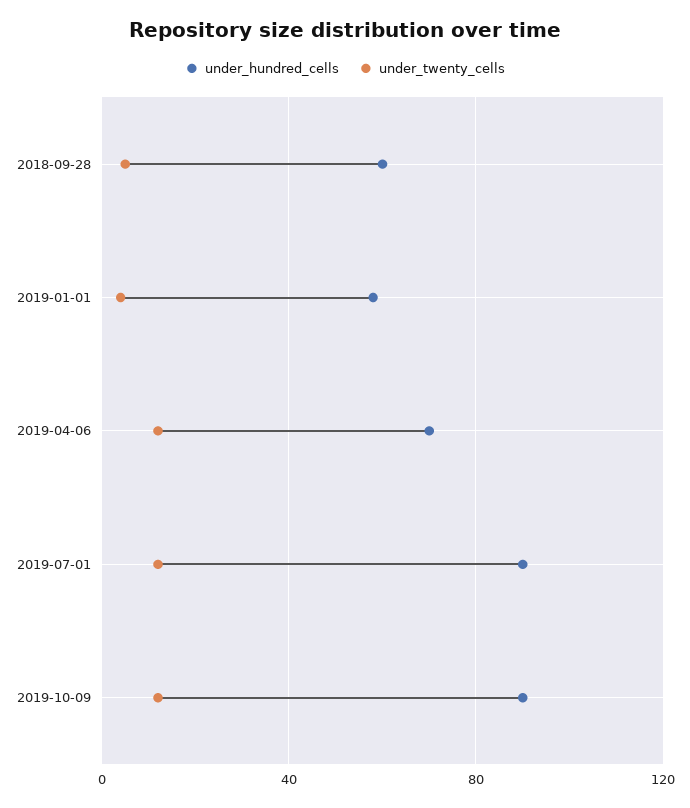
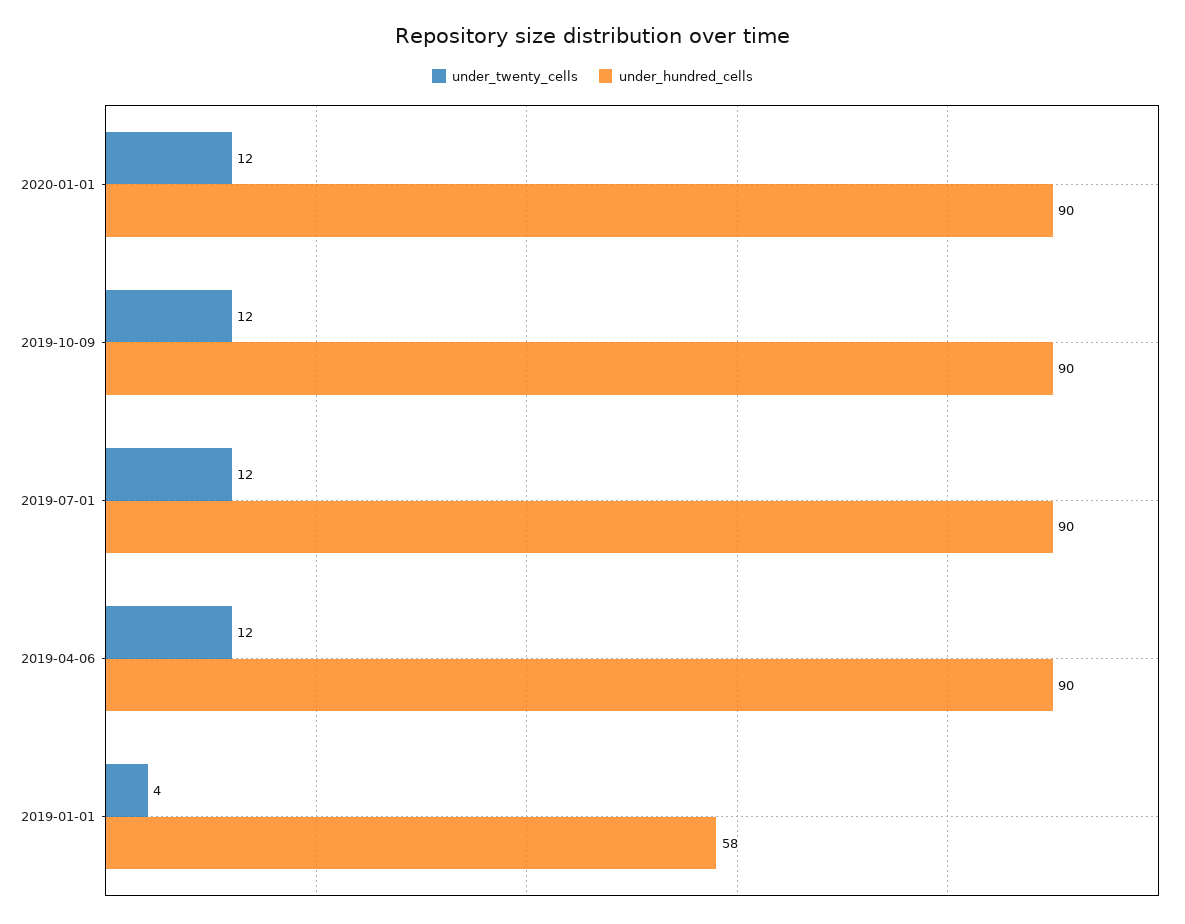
under_hundred_cells, 2018-09-28: 60 -> none
under_twenty_cells, 2018-09-28: 5 -> none
under_hundred_cells, 2019-04-06: 70 -> 90
under_twenty_cells, 2020-01-01: none -> 12
under_hundred_cells, 2020-01-01: none -> 90

